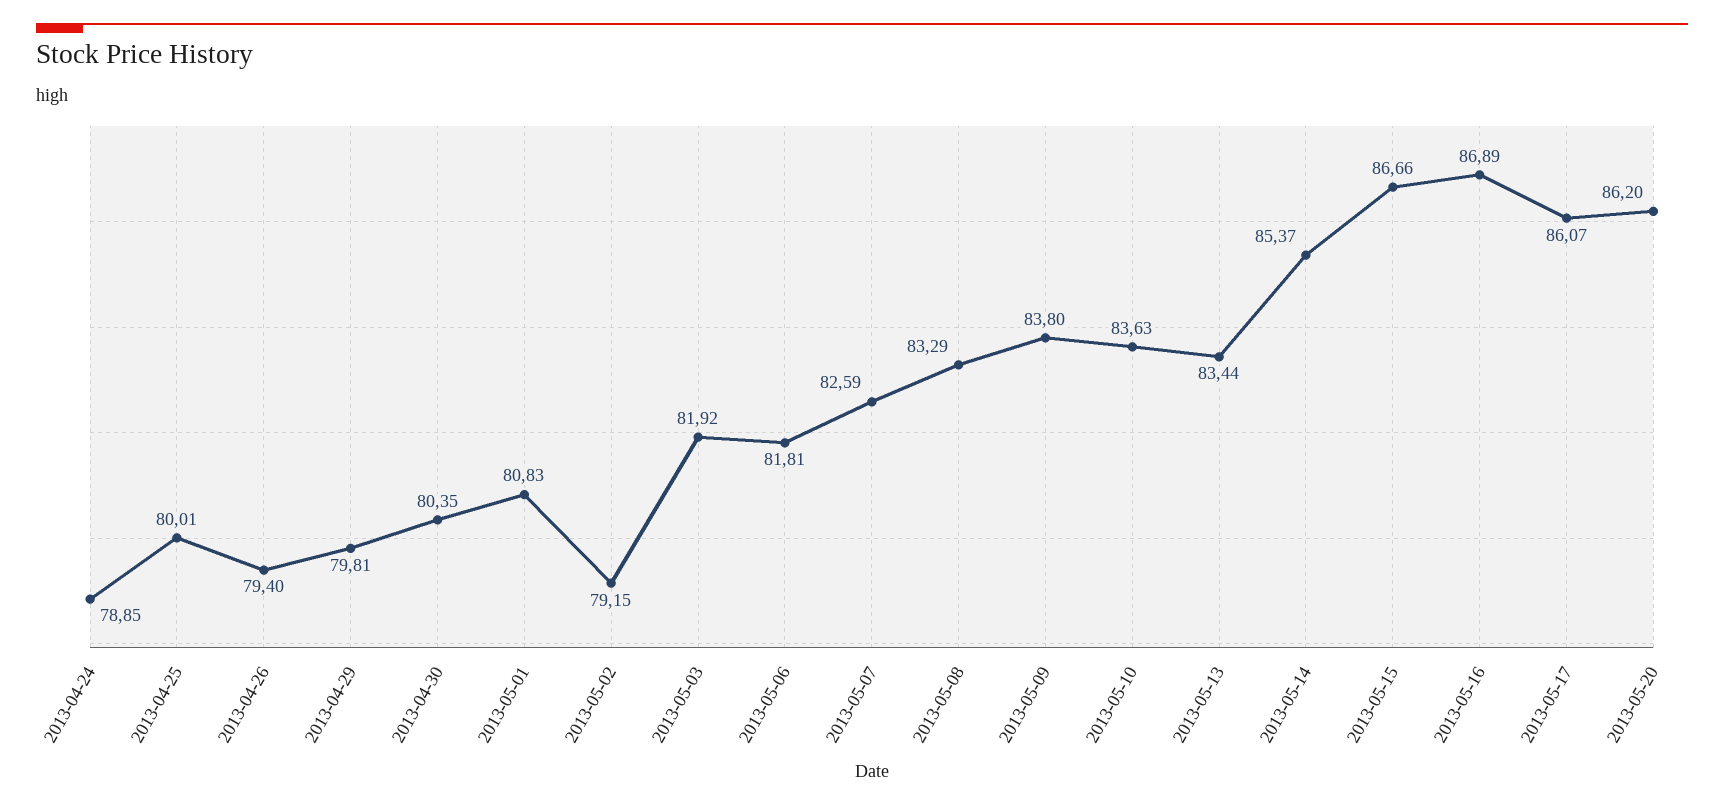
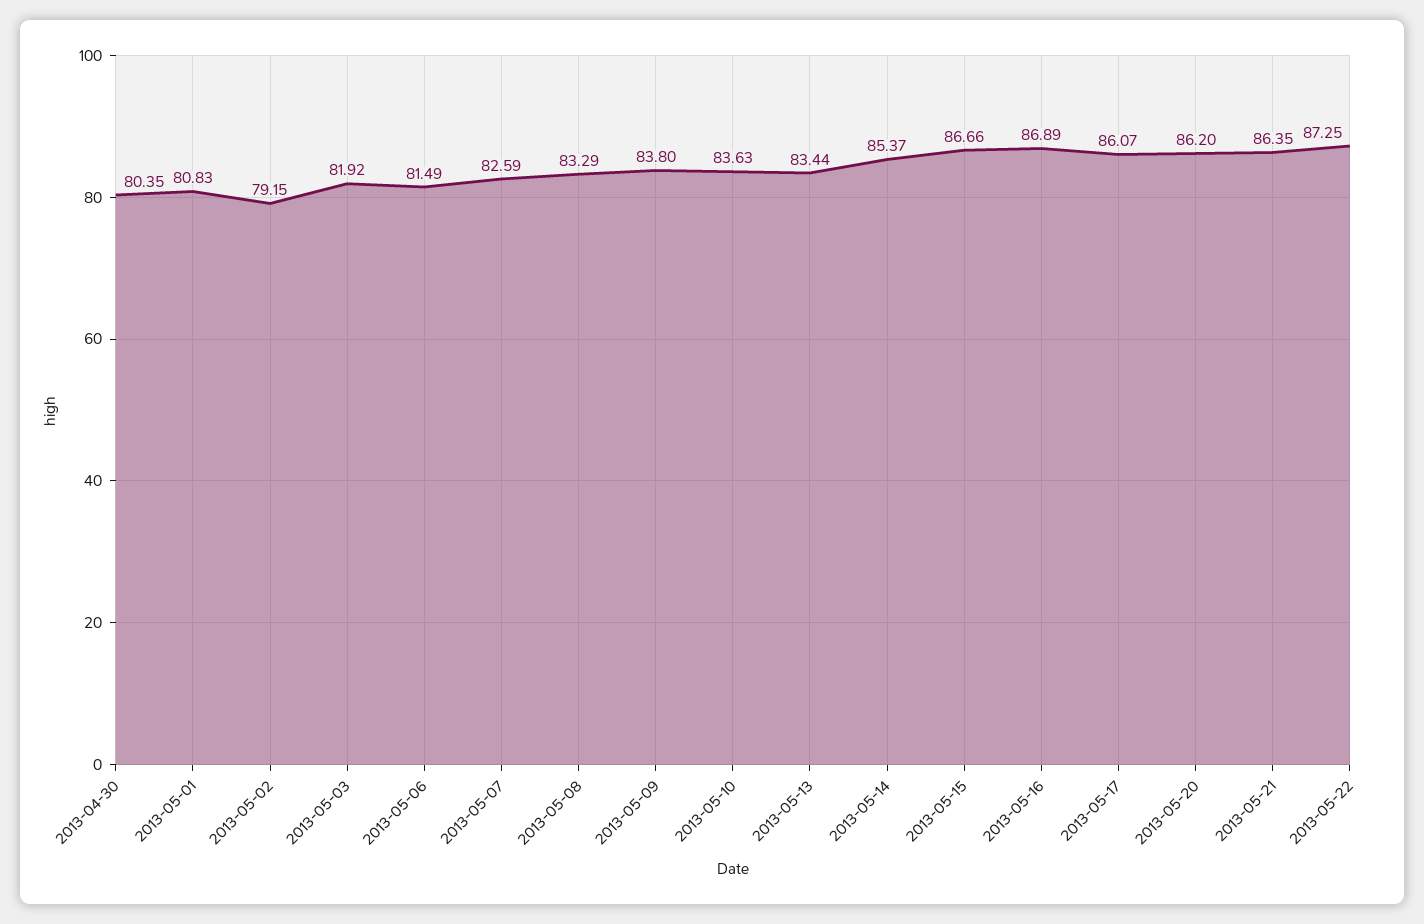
2013-04-24: 78.85 -> none
2013-04-25: 80.01 -> none
2013-04-26: 79.4 -> none
2013-04-29: 79.81 -> none
2013-05-06: 81.81 -> 81.49
2013-05-21: none -> 86.35
2013-05-22: none -> 87.25

